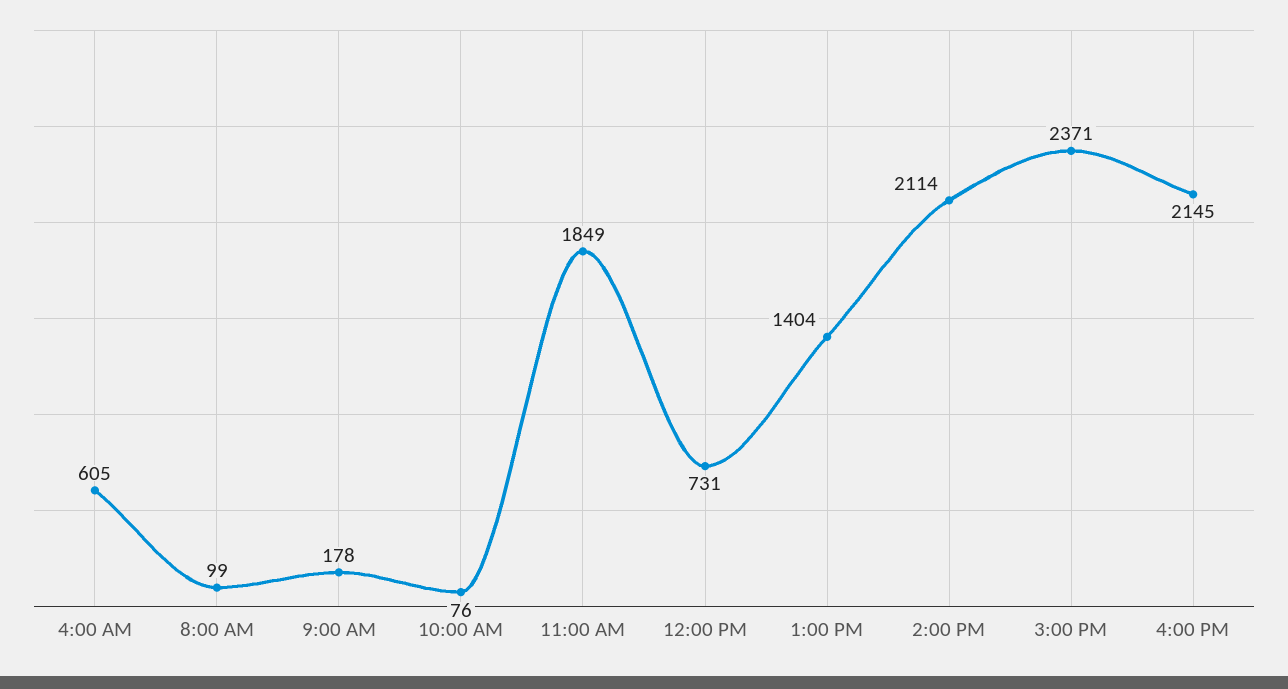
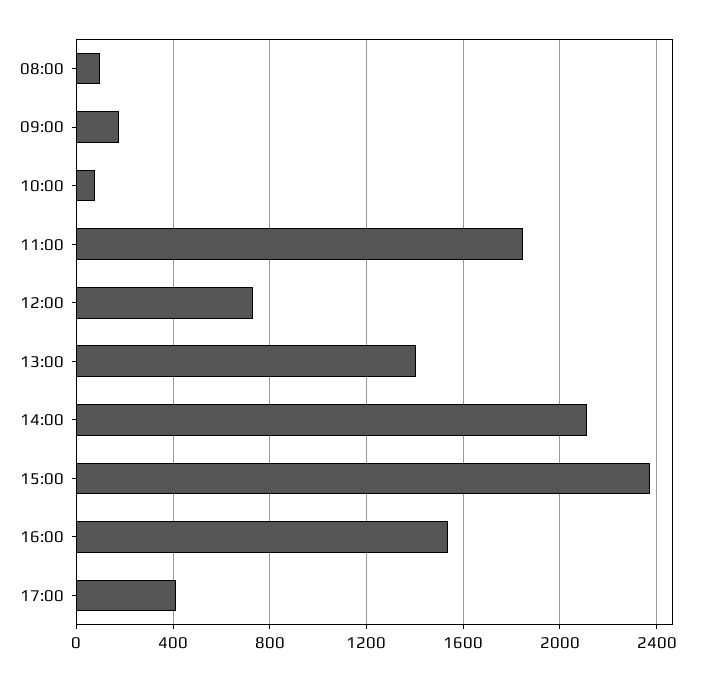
4:00 AM: 605 -> none
4:00 PM: 2145 -> 1550
17:00: none -> 400

